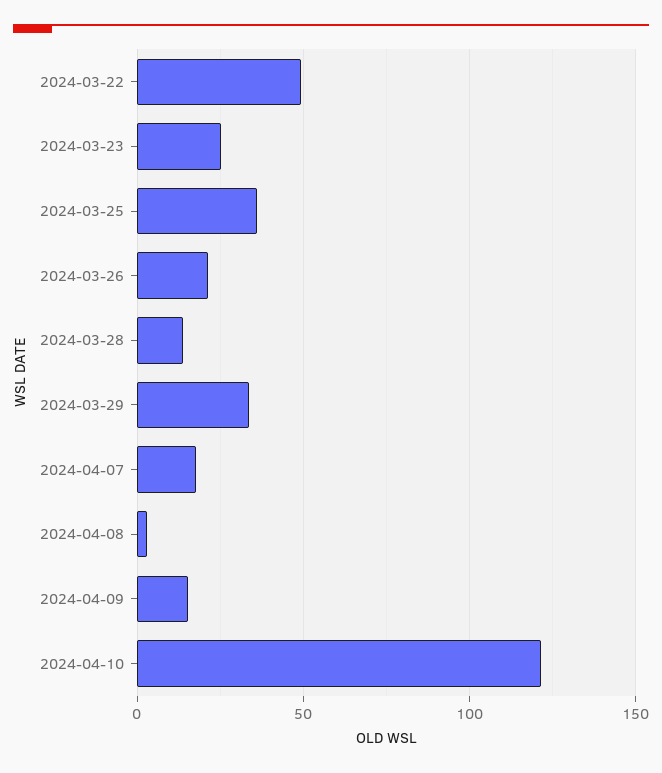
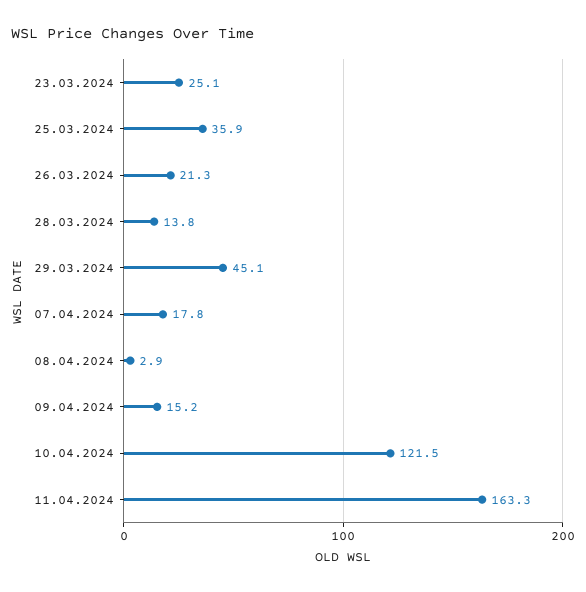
2024-03-22: 50 -> none
2024-03-29: 35 -> 45.1
11.04.2024: none -> 163.3

